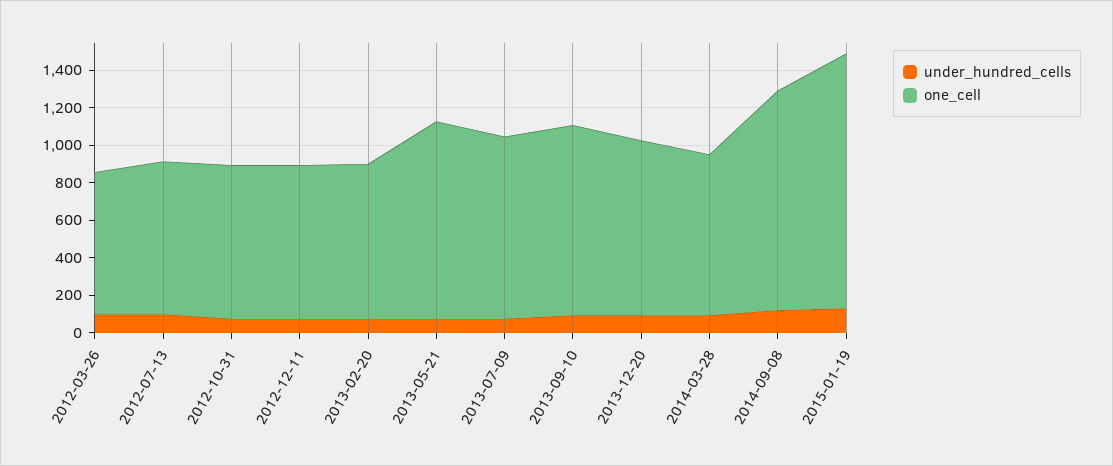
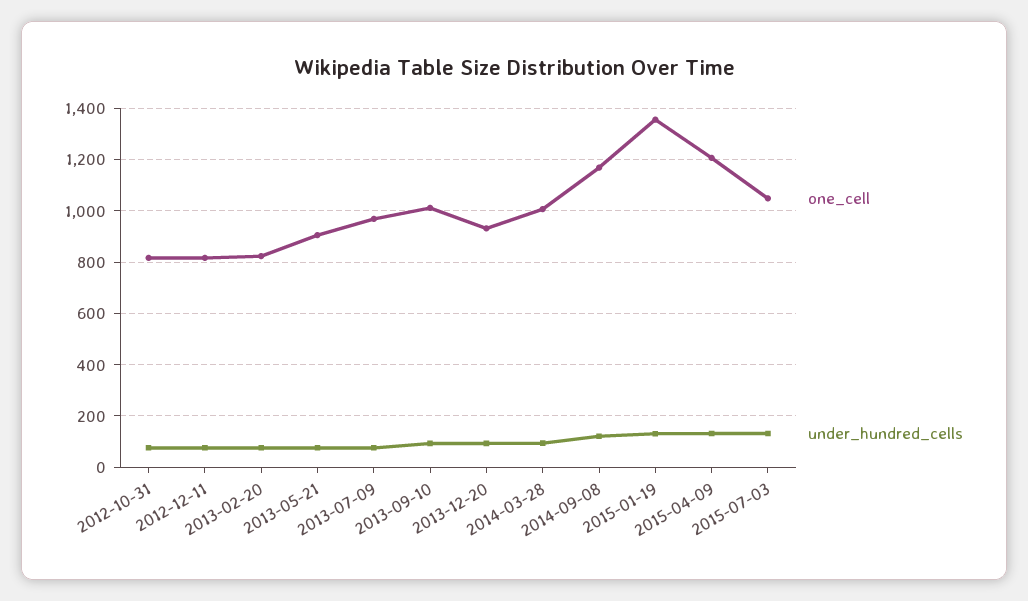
under_hundred_cells, 2012-03-26: 100 -> none
one_cell, 2012-03-26: 750 -> none
under_hundred_cells, 2012-07-13: 100 -> none
one_cell, 2012-07-13: 800 -> none
one_cell, 2013-05-21: 1050 -> 900
one_cell, 2014-03-28: 850 -> 1000
one_cell, 2015-04-09: none -> 1200
under_hundred_cells, 2015-04-09: none -> 125
one_cell, 2015-07-03: none -> 1050
under_hundred_cells, 2015-07-03: none -> 125

